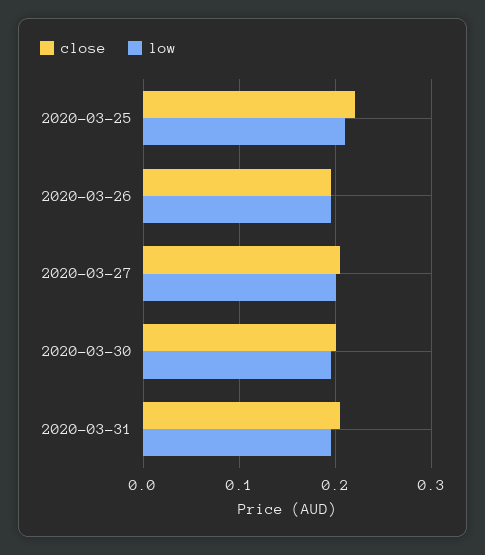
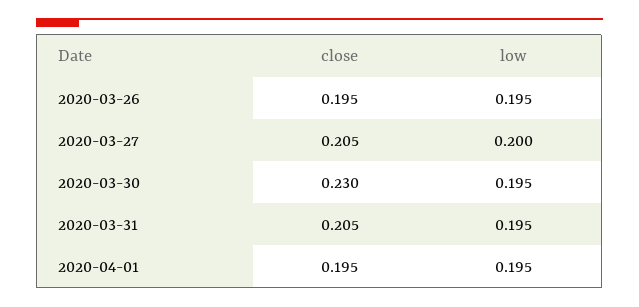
close, 2020-03-25: 0.22 -> none
low, 2020-03-25: 0.21 -> none
close, 2020-03-30: 0.2 -> 0.23
close, 2020-04-01: none -> 0.195
low, 2020-04-01: none -> 0.195

